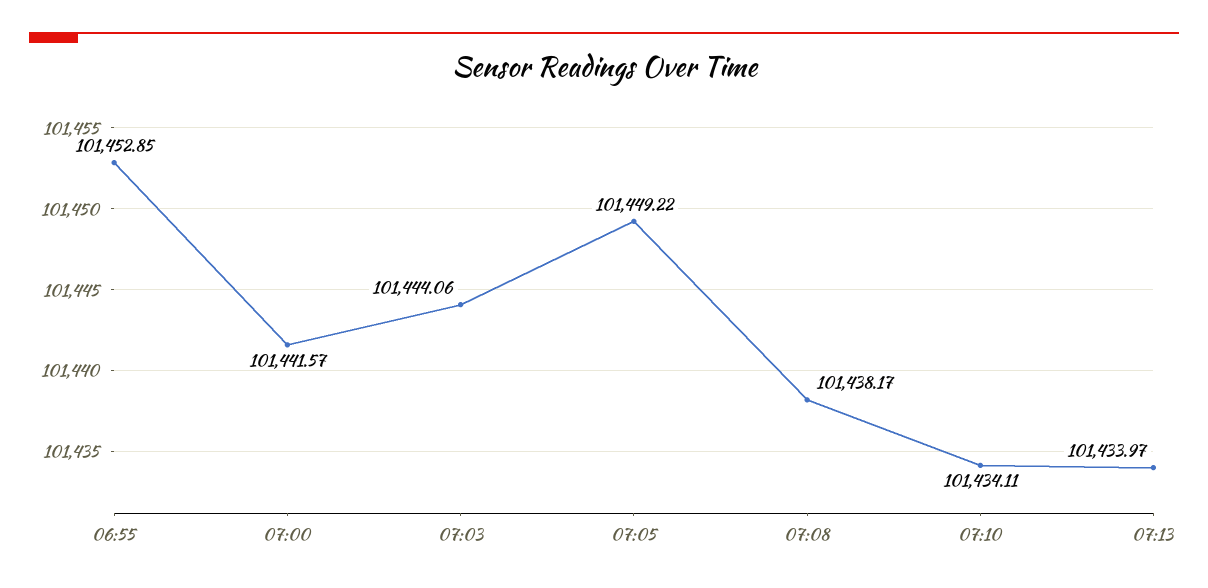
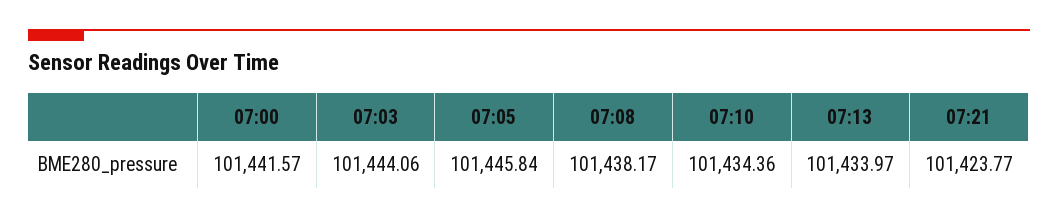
06:55: 101452.85 -> none
07:05: 101449.22 -> 101445.84
07:10: 101434.11 -> 101434.36
07:21: none -> 101423.77

